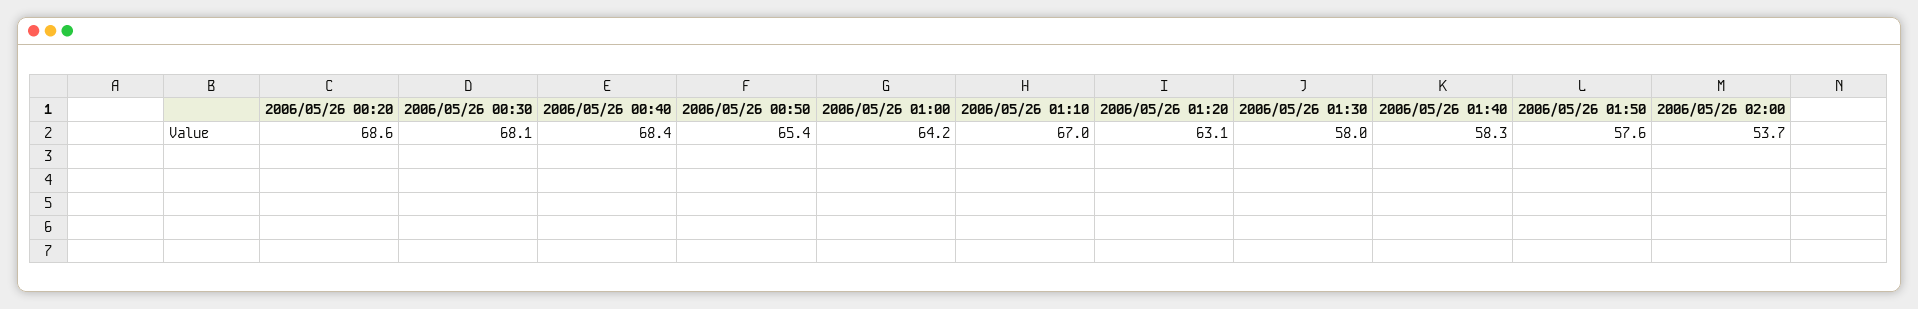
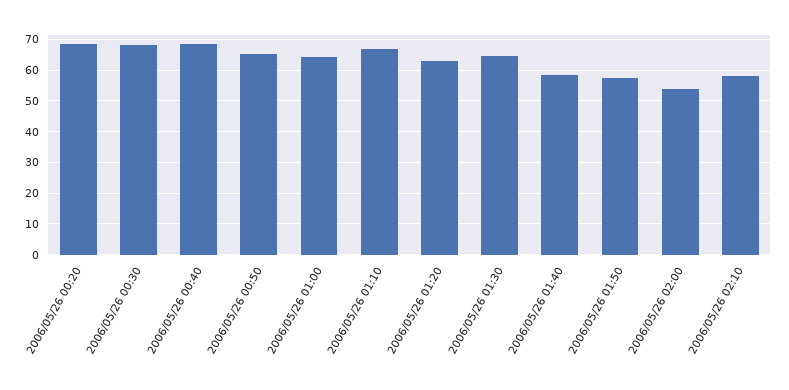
2006/05/26 01:30: 58 -> 64
2006/05/26 02:10: none -> 58

